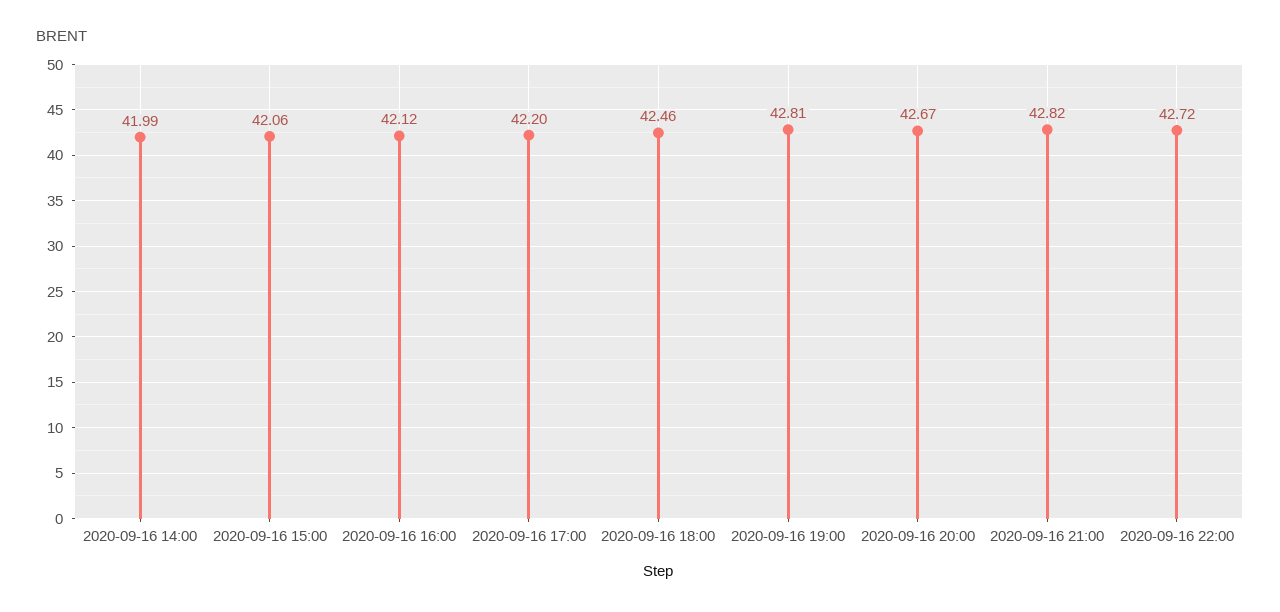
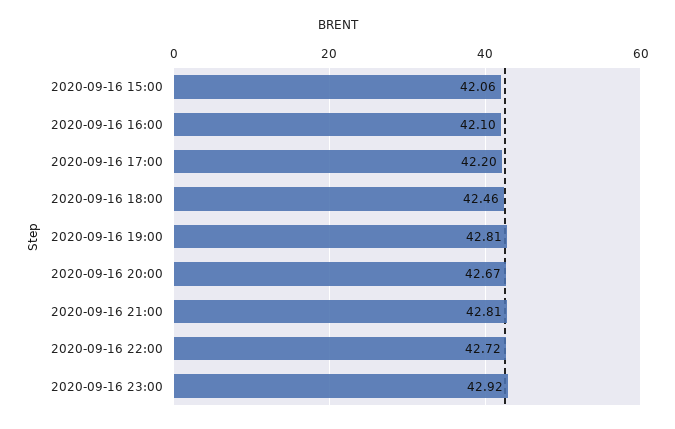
2020-09-16 14:00: 41.99 -> none
2020-09-16 16:00: 42.12 -> 42.1
2020-09-16 21:00: 42.82 -> 42.81
2020-09-16 23:00: none -> 42.92

